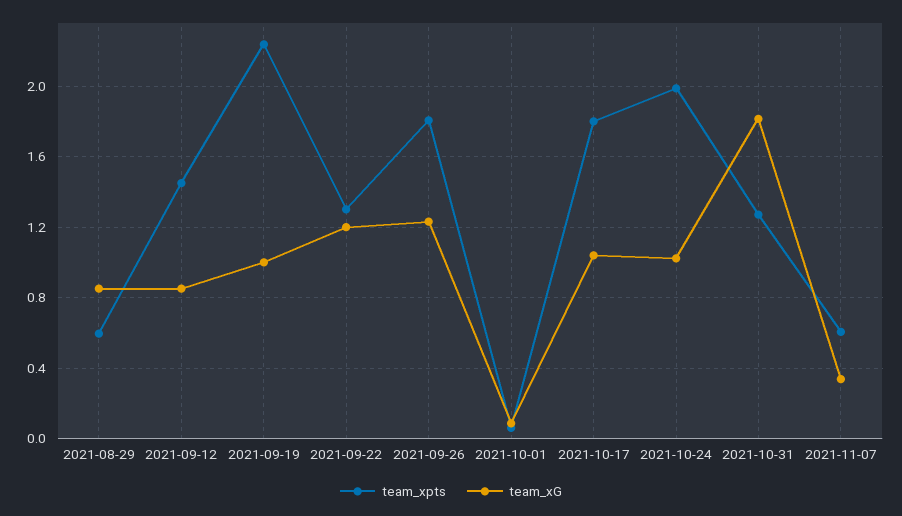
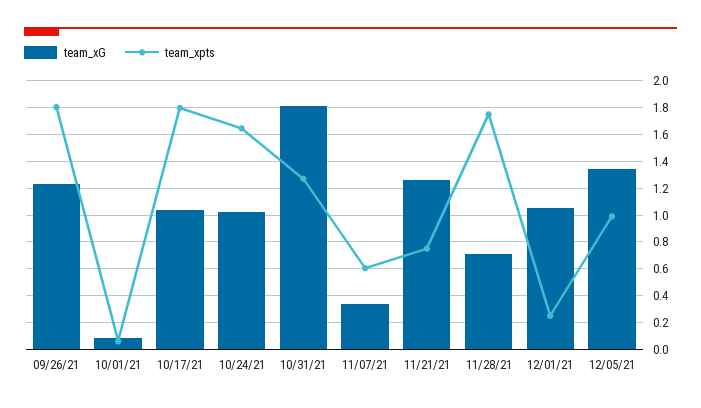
team_xpts, 2021-08-29: 0.6 -> none
team_xG, 2021-08-29: 0.85 -> none
team_xpts, 2021-09-12: 1.45 -> none
team_xG, 2021-09-12: 0.85 -> none
team_xpts, 2021-09-19: 2.25 -> none
team_xG, 2021-09-19: 1 -> none
team_xpts, 2021-09-22: 1.3 -> none
team_xG, 2021-09-22: 1.2 -> none
team_xpts, 2021-10-24: 2 -> 1.65
team_xG, 11/21/21: none -> 1.25
team_xpts, 11/21/21: none -> 0.75
team_xG, 11/28/21: none -> 0.7
team_xpts, 11/28/21: none -> 1.75
team_xG, 12/01/21: none -> 1.05
team_xpts, 12/01/21: none -> 0.25
team_xG, 12/05/21: none -> 1.35
team_xpts, 12/05/21: none -> 1

